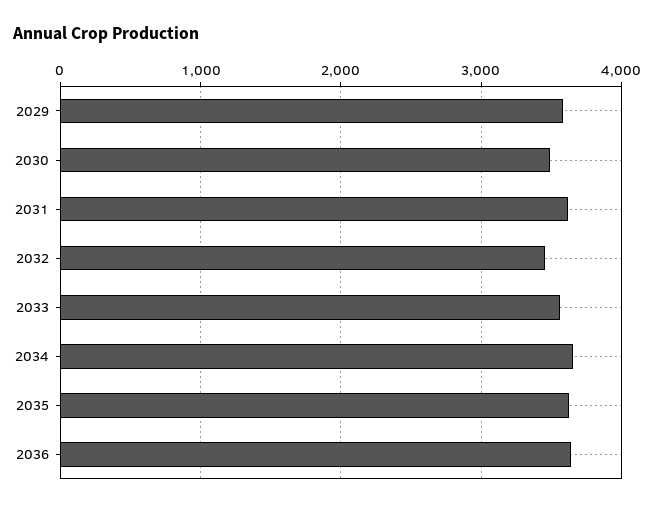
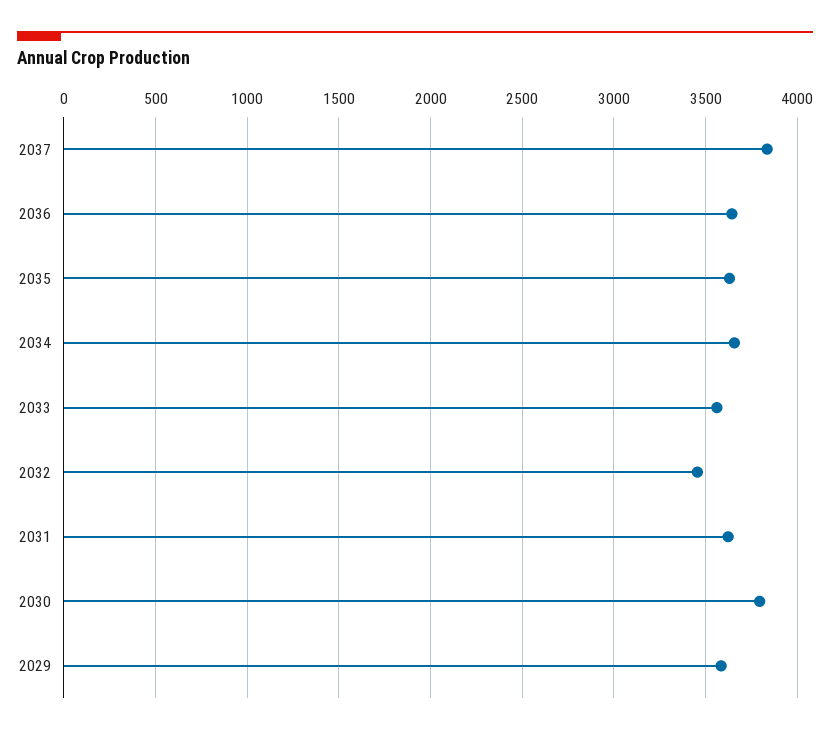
2030: 3500 -> 3800
2037: none -> 3850

